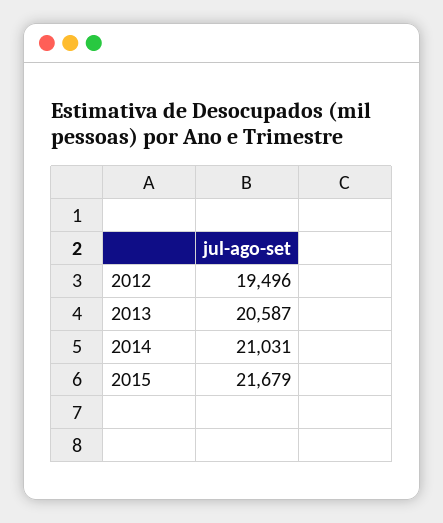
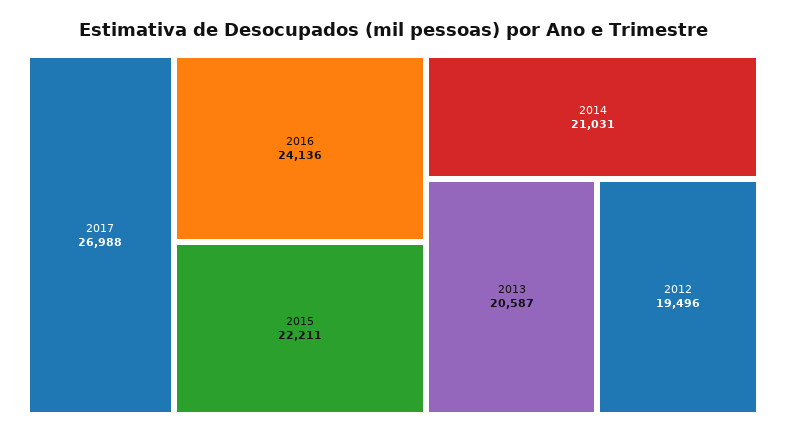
2015: 21679 -> 22211
2017: none -> 26988
2016: none -> 24136

